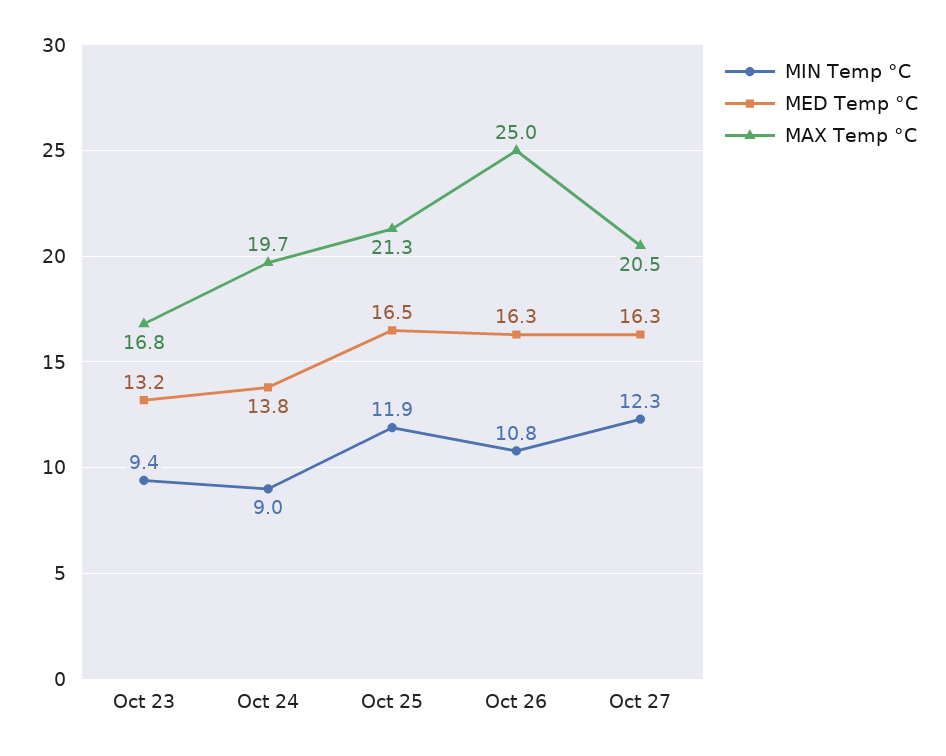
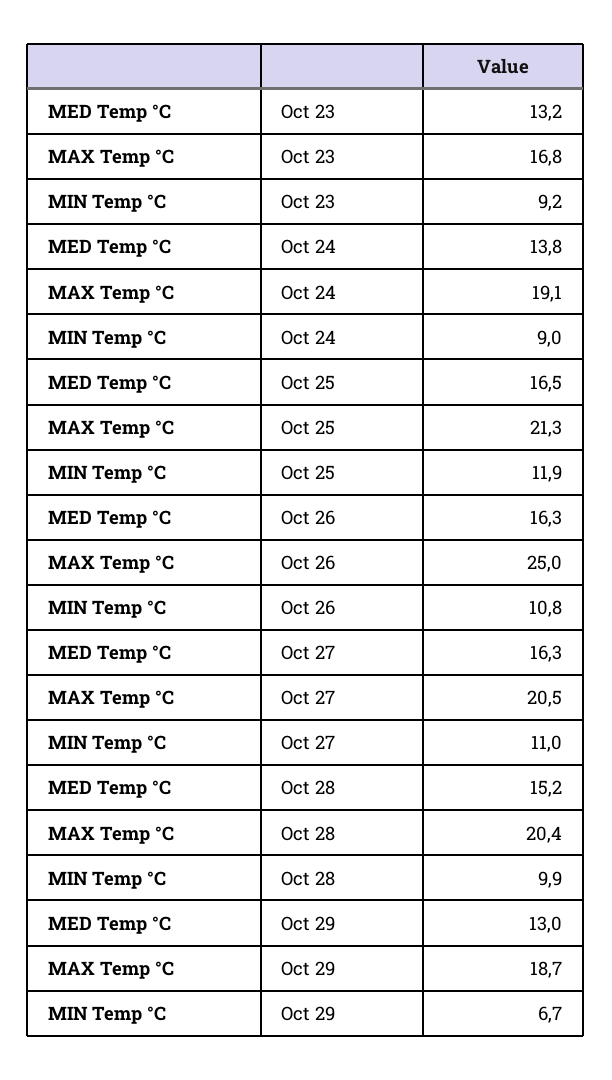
MIN Temp °C, Oct 23: 9.4 -> 9.2
MAX Temp °C, Oct 24: 19.7 -> 19.1
MIN Temp °C, Oct 27: 12.3 -> 11
MED Temp °C, Oct 28: none -> 15.2
MAX Temp °C, Oct 28: none -> 20.4
MIN Temp °C, Oct 28: none -> 9.9
MED Temp °C, Oct 29: none -> 13
MAX Temp °C, Oct 29: none -> 18.7
MIN Temp °C, Oct 29: none -> 6.7

